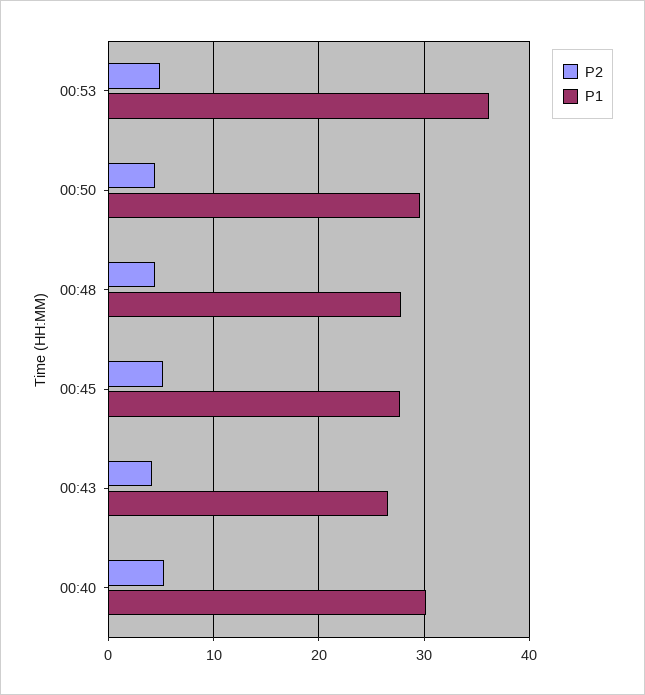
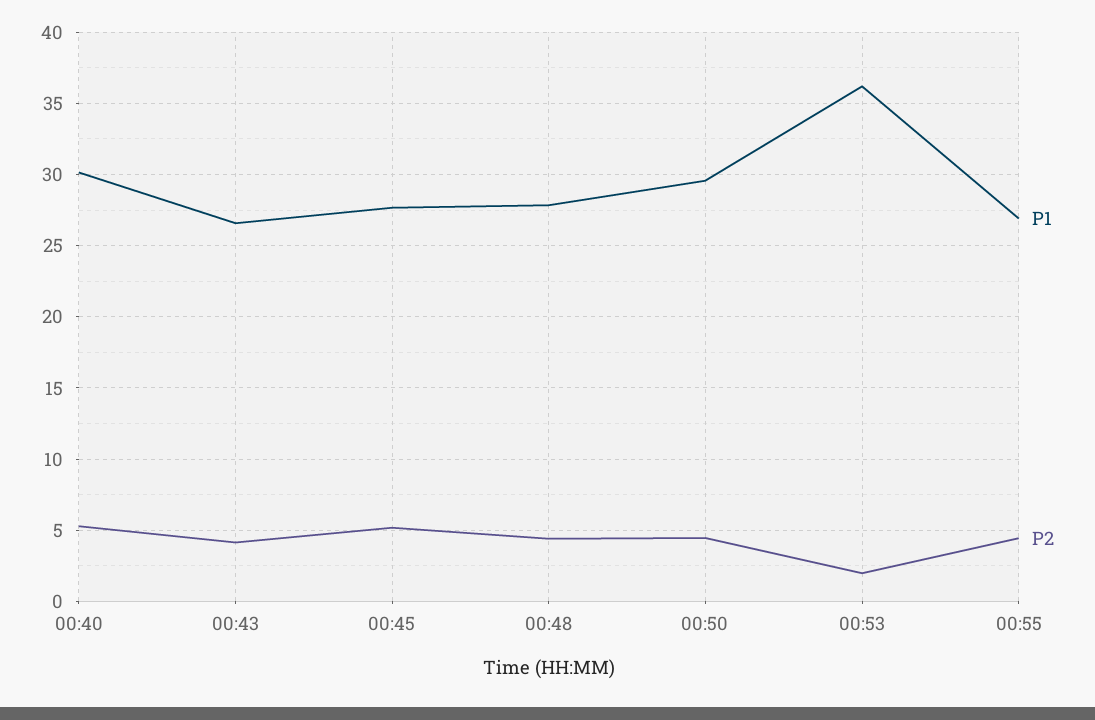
P2, 00:53: 5 -> 2
P1, 00:55: none -> 27
P2, 00:55: none -> 4.5

